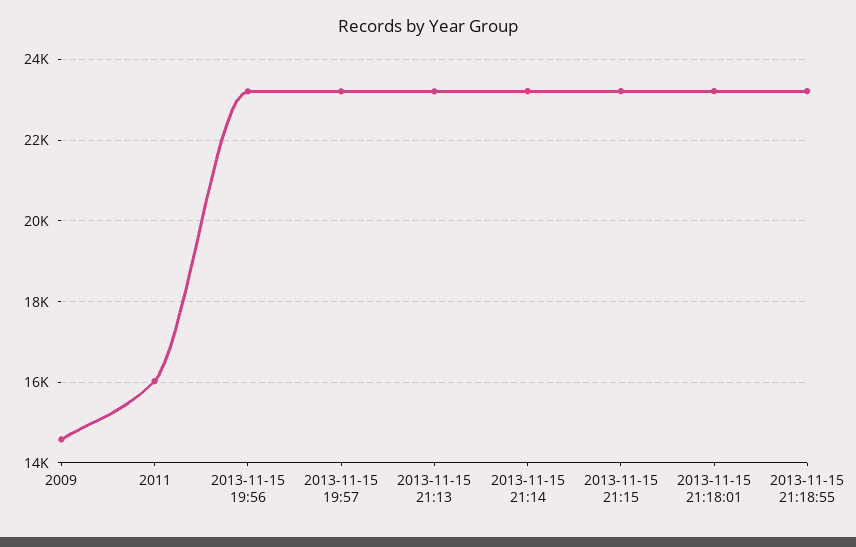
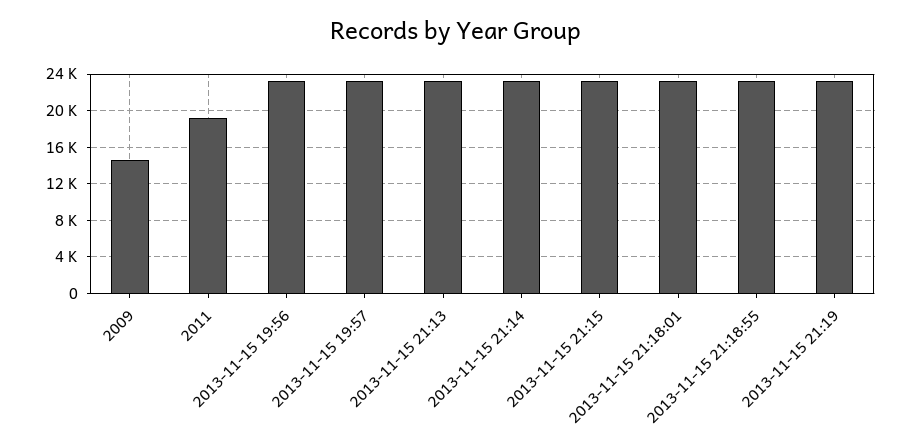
2011: 16000 -> 19000
2013-11-15 21:19: none -> 23000

